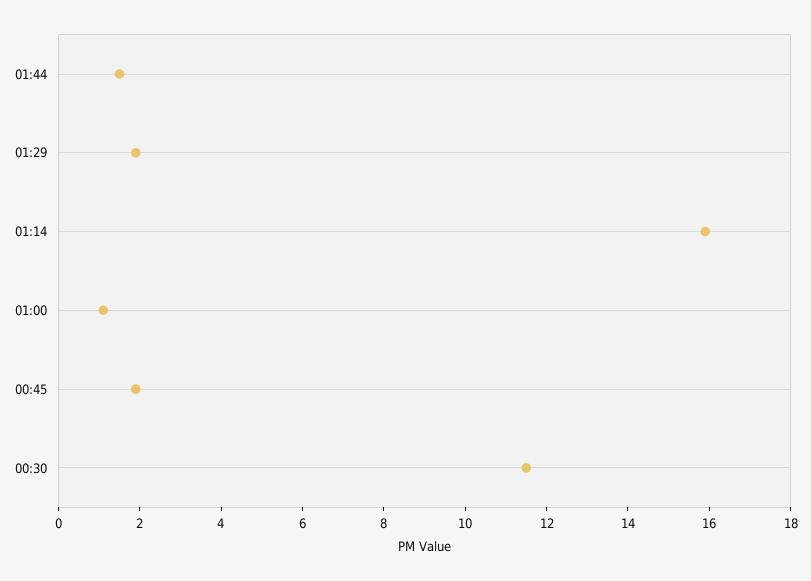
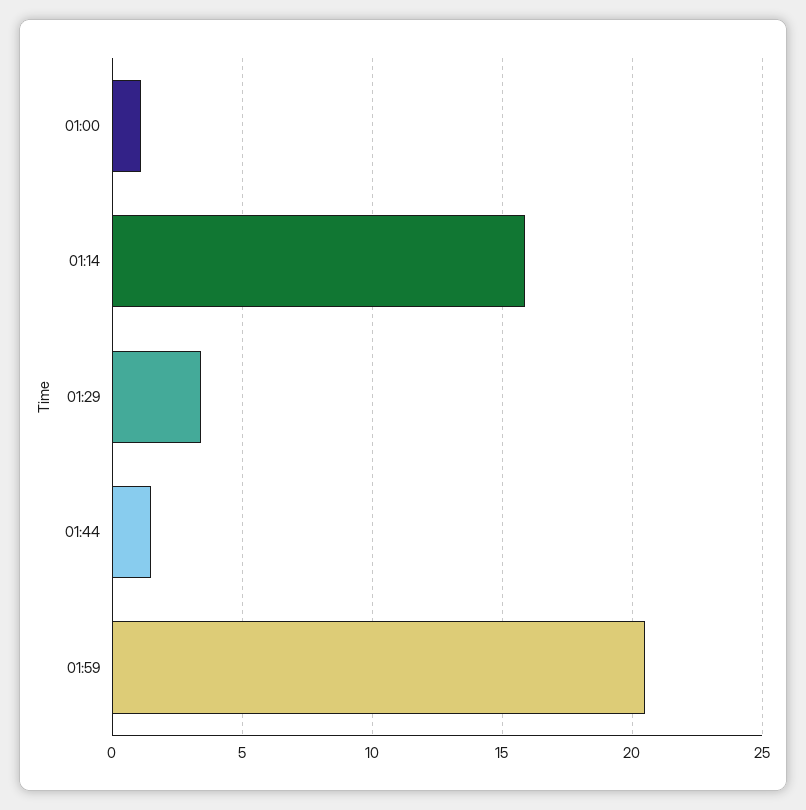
01:29: 2 -> 3.5
00:45: 2 -> none
00:30: 11.5 -> none
01:59: none -> 20.5

